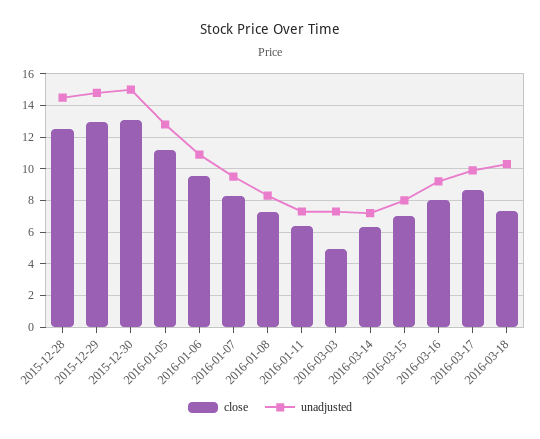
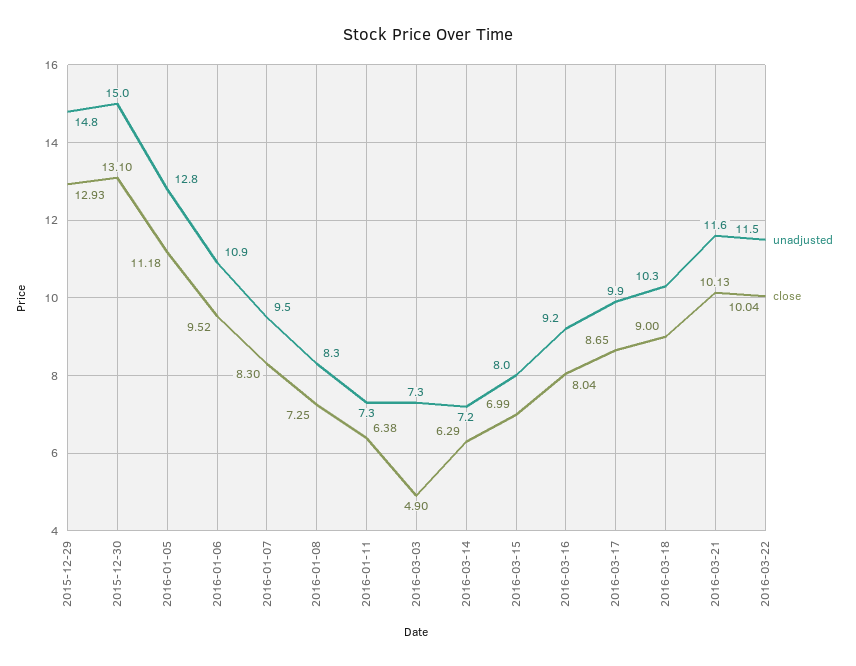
close, 2015-12-28: 12.5 -> none
unadjusted, 2015-12-28: 14.5 -> none
close, 2016-03-18: 7.5 -> 9
unadjusted, 2016-03-21: none -> 11.6
close, 2016-03-21: none -> 10.13
unadjusted, 2016-03-22: none -> 11.5
close, 2016-03-22: none -> 10.04

